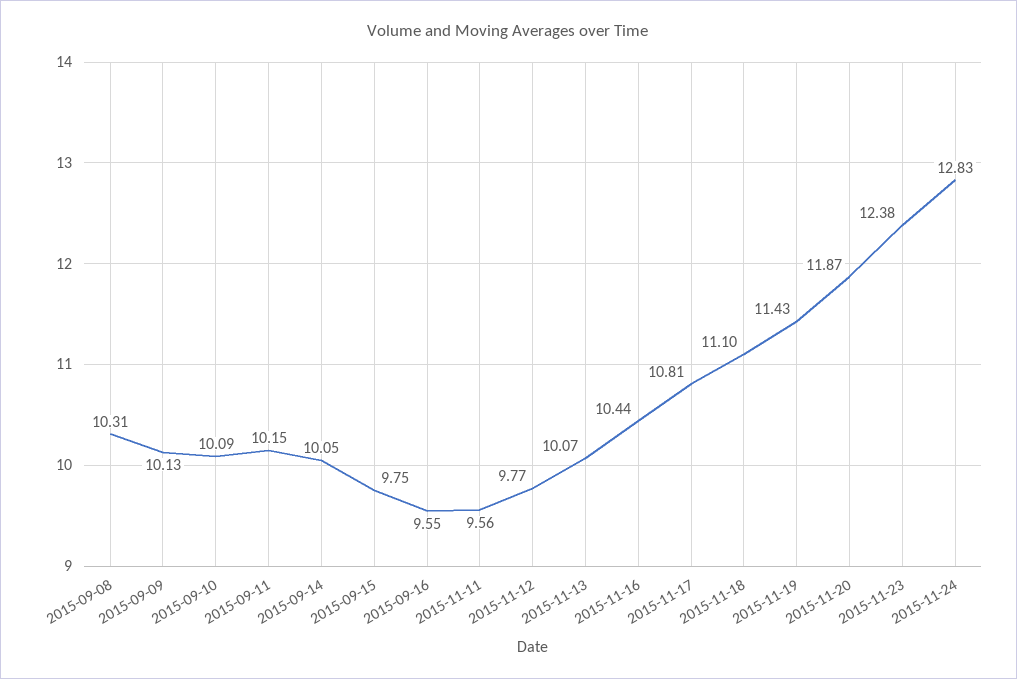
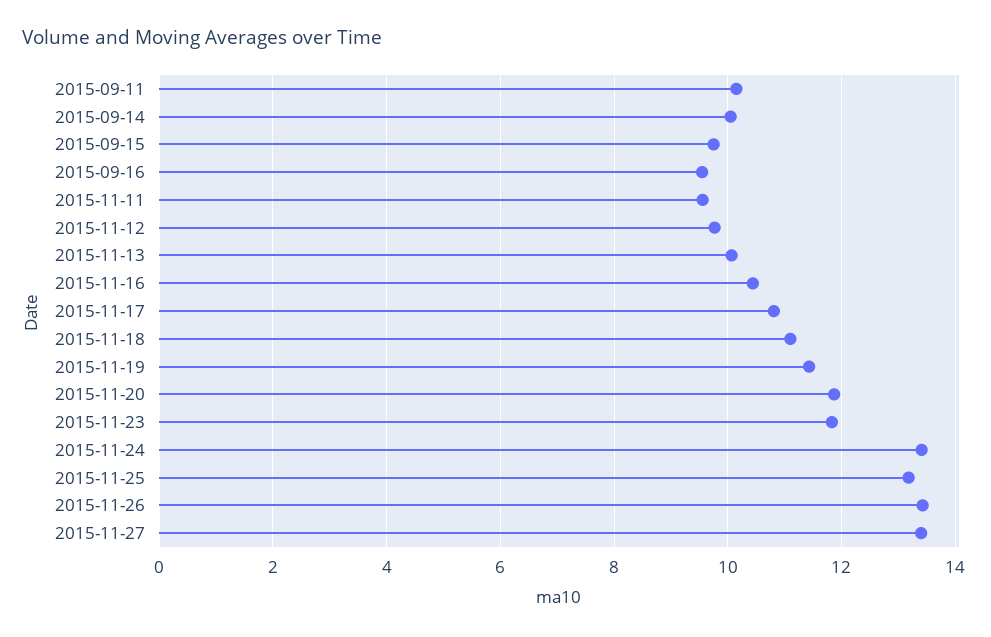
2015-09-08: 10.31 -> none
2015-09-09: 10.13 -> none
2015-09-10: 10.09 -> none
2015-11-23: 12.38 -> 11.8
2015-11-24: 12.83 -> 13.4
2015-11-25: none -> 13.2
2015-11-26: none -> 13.4
2015-11-27: none -> 13.4

